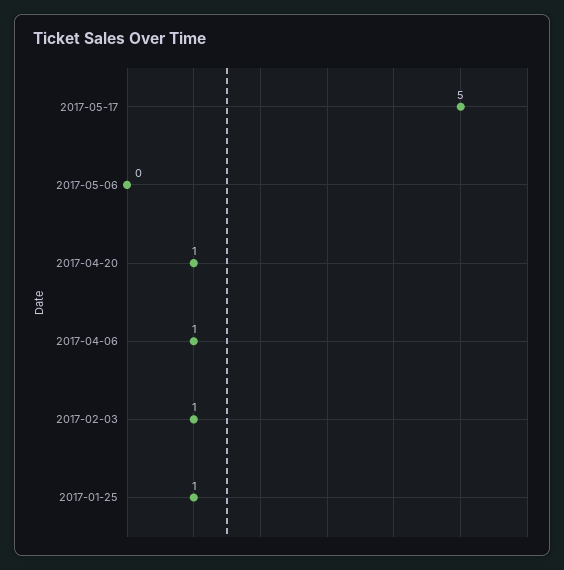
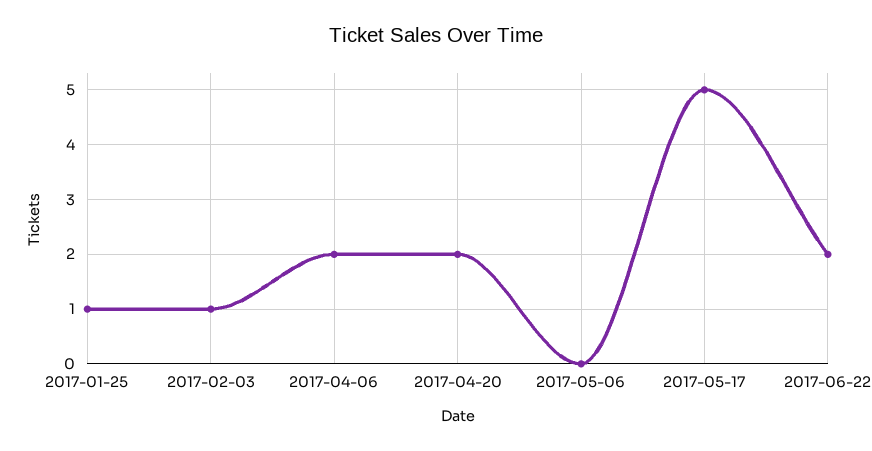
2017-04-20: 1 -> 2
2017-04-06: 1 -> 2
2017-06-22: none -> 2

